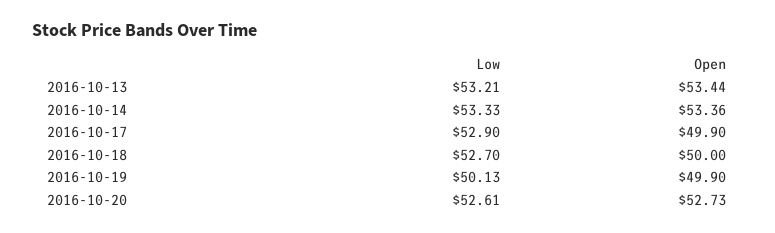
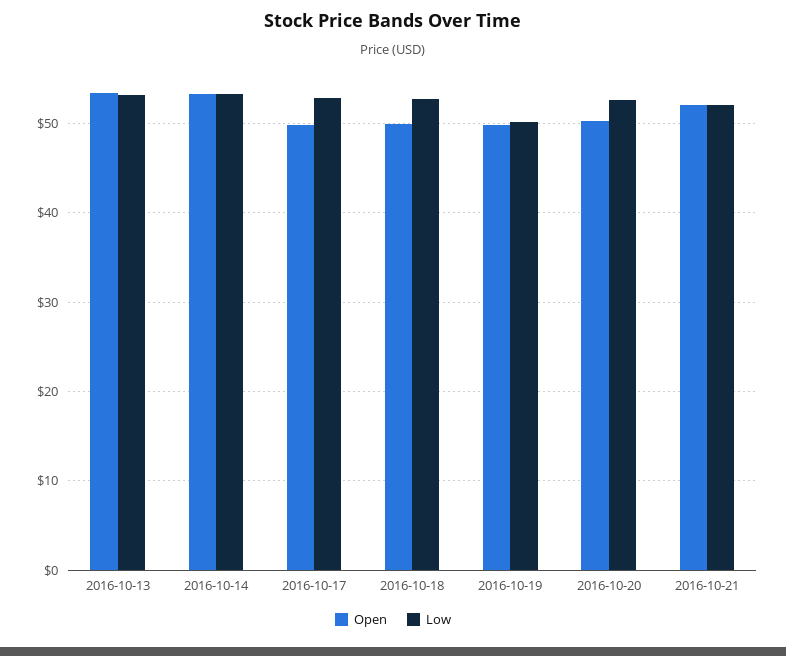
Open, 2016-10-20: 52.73 -> 50
Open, 2016-10-21: none -> 52
Low, 2016-10-21: none -> 52

